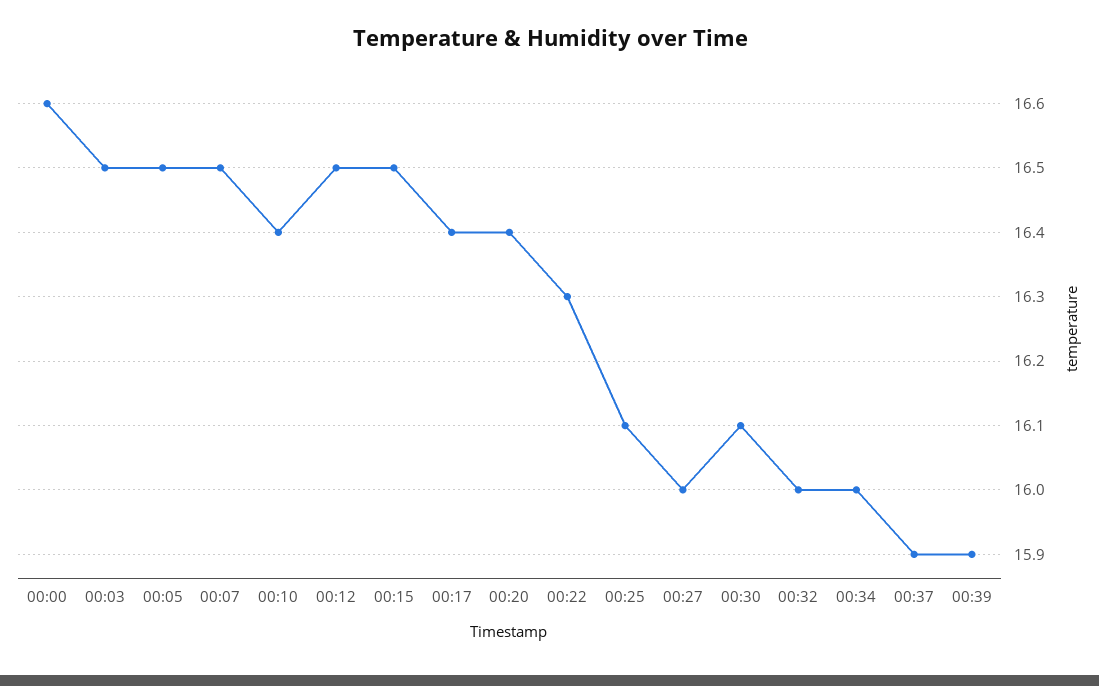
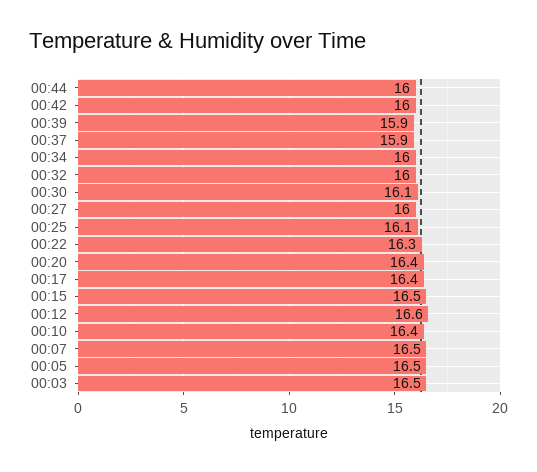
00:00: 16.6 -> none
00:12: 16.5 -> 16.6
00:44: none -> 16
00:42: none -> 16

